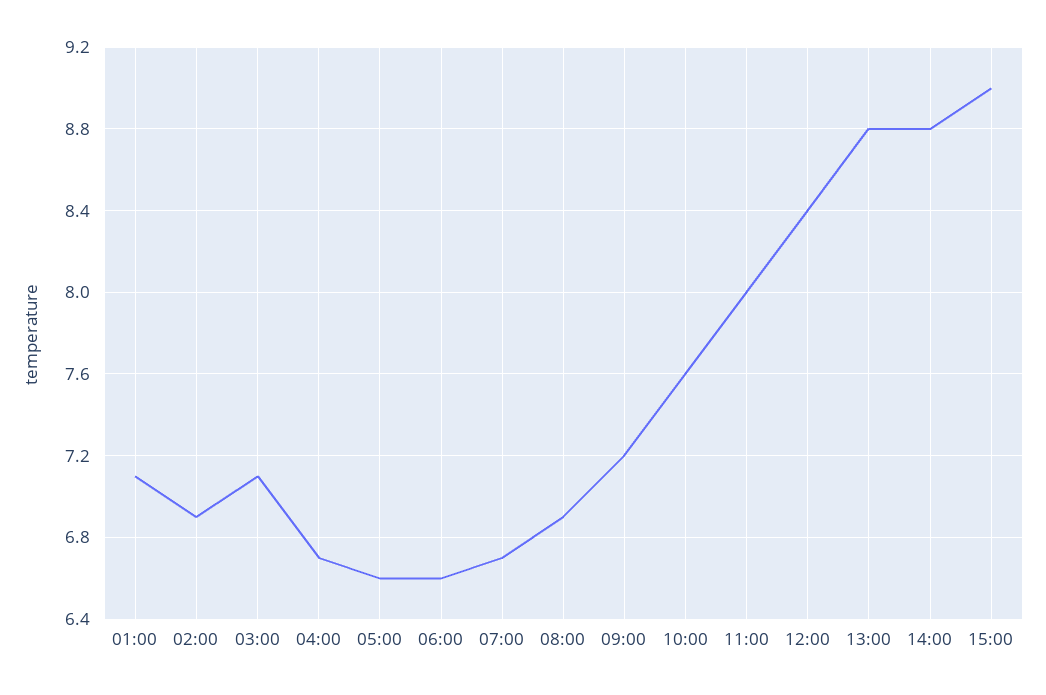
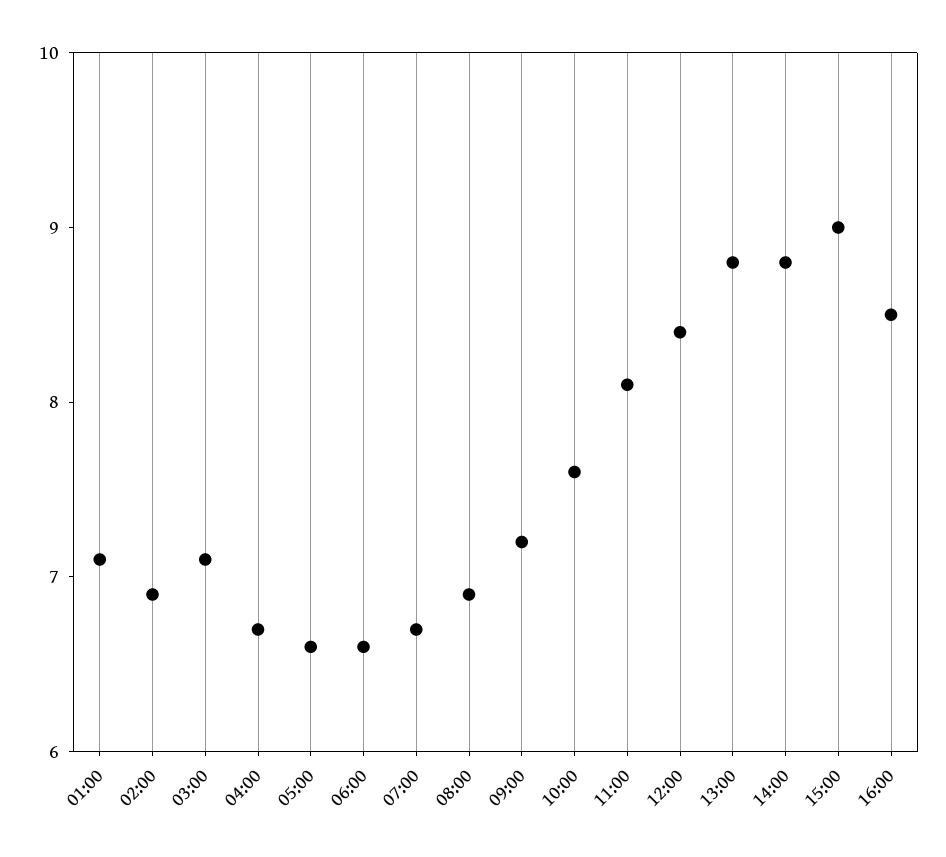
11:00: 8 -> 8.1
16:00: none -> 8.5

